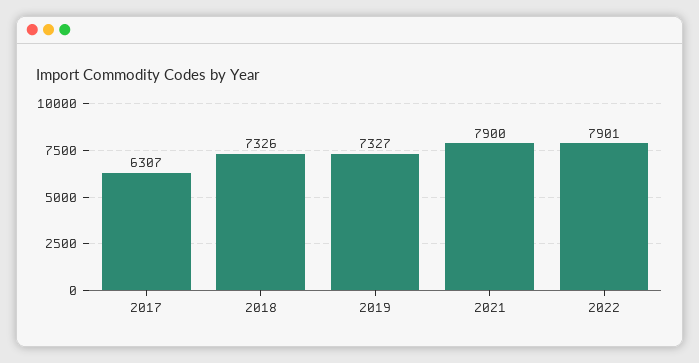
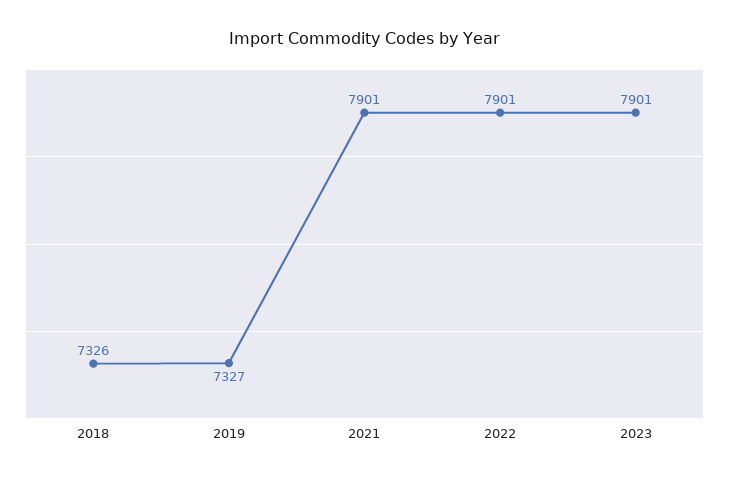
2017: 6307 -> none
2021: 7900 -> 7901
2023: none -> 7901

